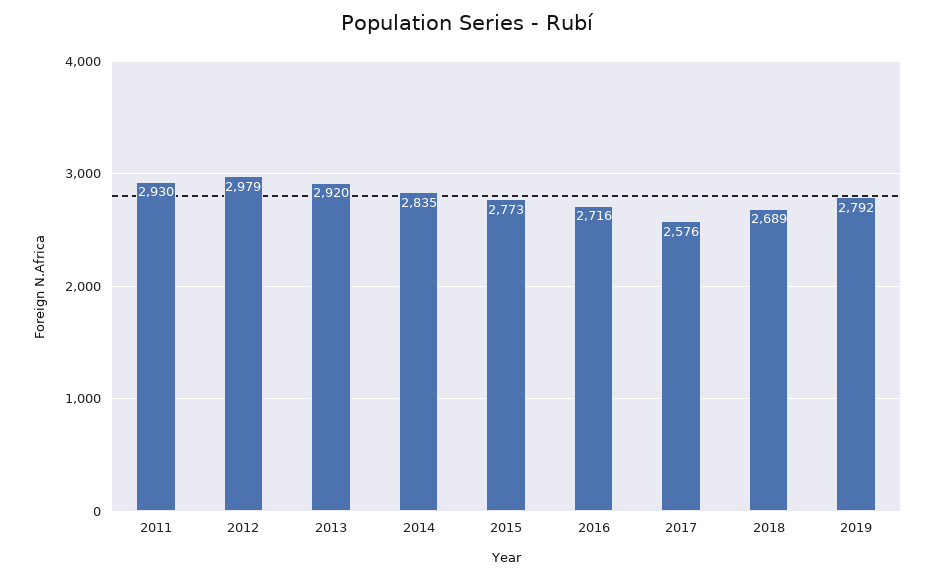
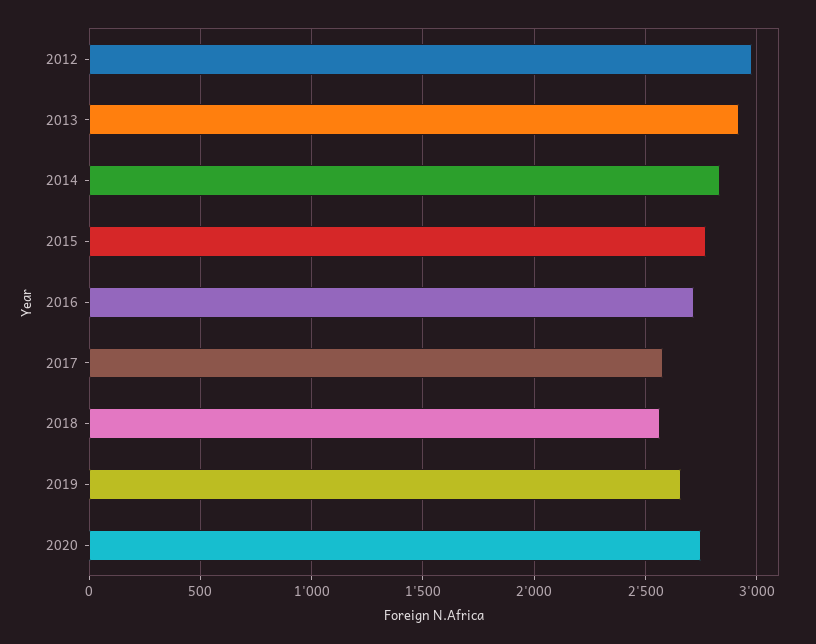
2011: 2930 -> none
2018: 2689 -> 2550
2019: 2792 -> 2650
2020: none -> 2750

